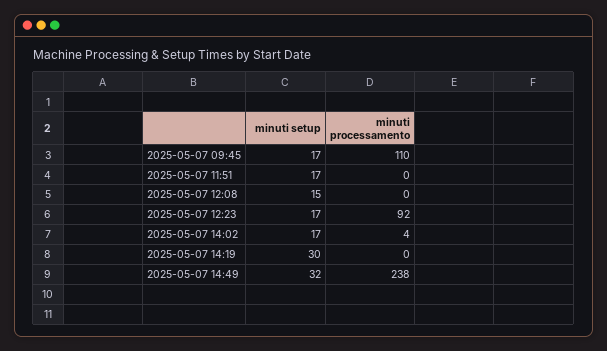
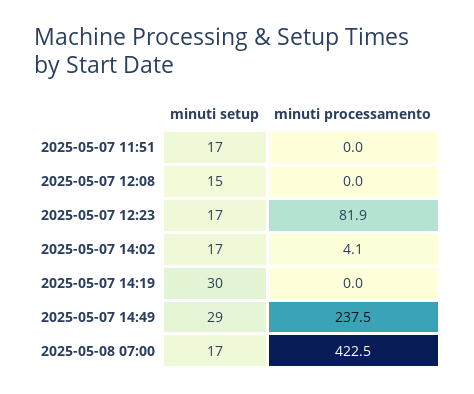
minuti setup, 2025-05-07 09:45: 17 -> none
minuti processamento, 2025-05-07 09:45: 110 -> none
minuti processamento, 2025-05-07 12:23: 92 -> 81.9
minuti setup, 2025-05-07 14:49: 32 -> 29
minuti setup, 2025-05-08 07:00: none -> 17
minuti processamento, 2025-05-08 07:00: none -> 422.5

